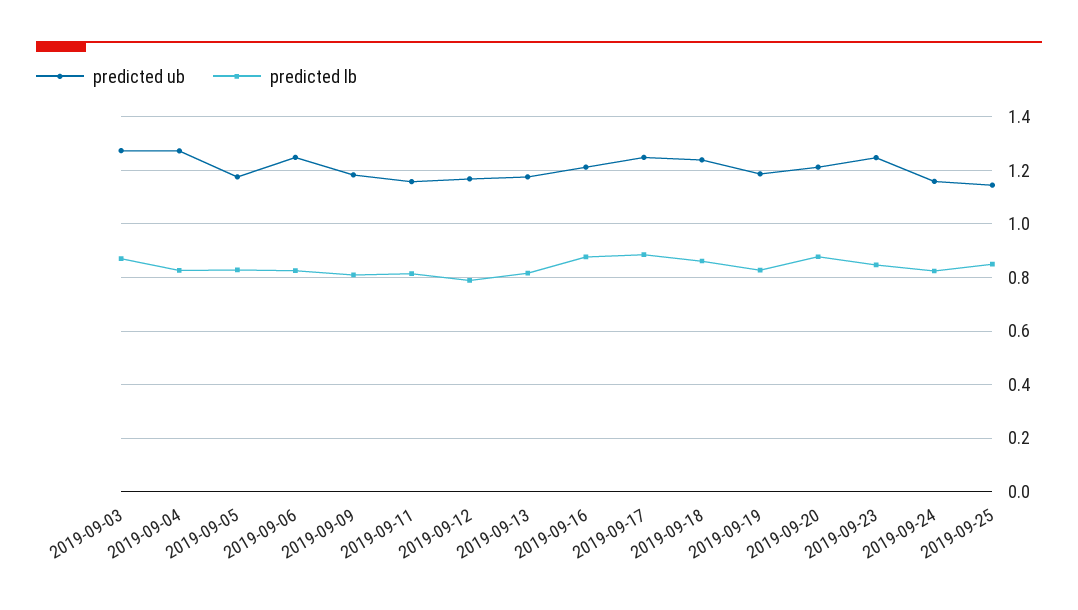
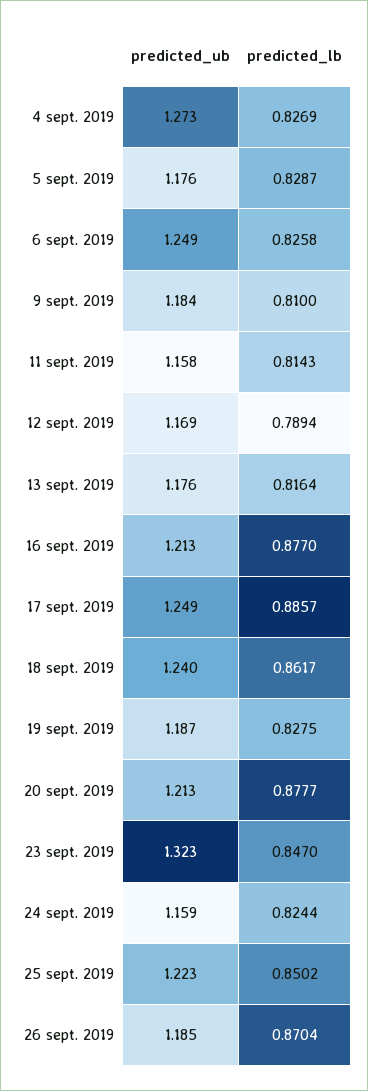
predicted ub, 2019-09-03: 1.275 -> none
predicted lb, 2019-09-03: 0.875 -> none
predicted ub, 2019-09-23: 1.25 -> 1.323
predicted ub, 2019-09-25: 1.15 -> 1.223
predicted ub, 26 sept. 2019: none -> 1.185
predicted lb, 26 sept. 2019: none -> 0.8704

